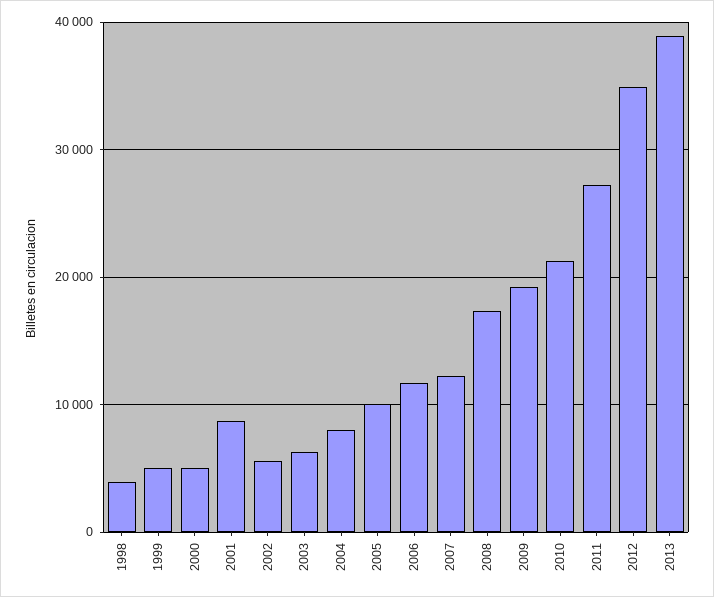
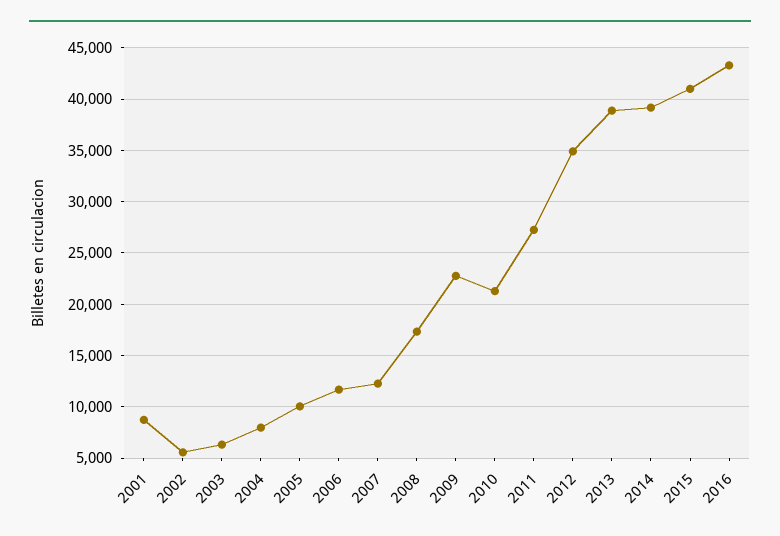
1998: 4000 -> none
1999: 5000 -> none
2000: 5000 -> none
2009: 19000 -> 23000
2014: none -> 39000
2015: none -> 41000
2016: none -> 43000

